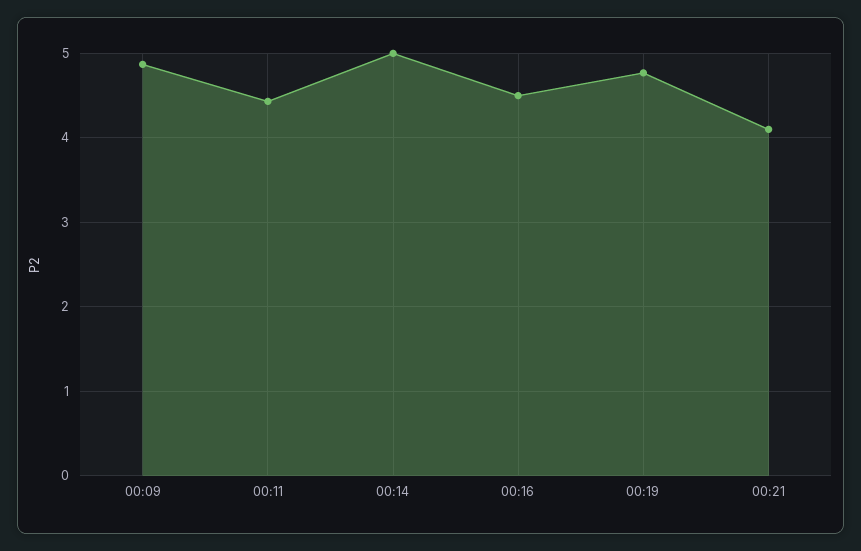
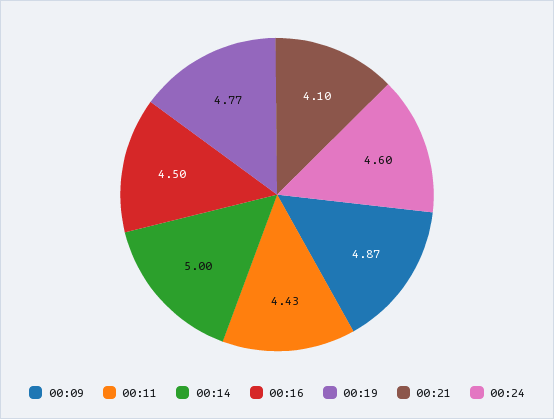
00:24: none -> 4.6

